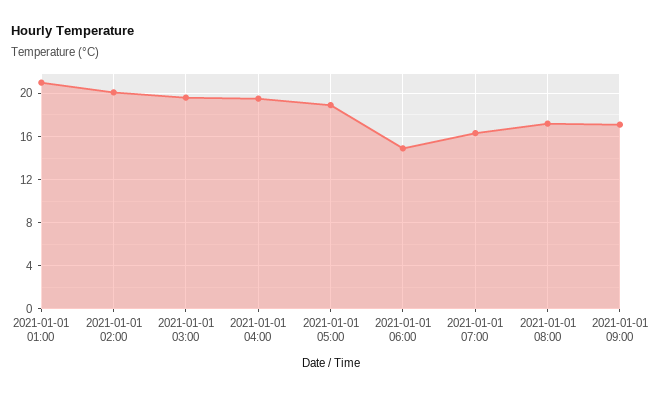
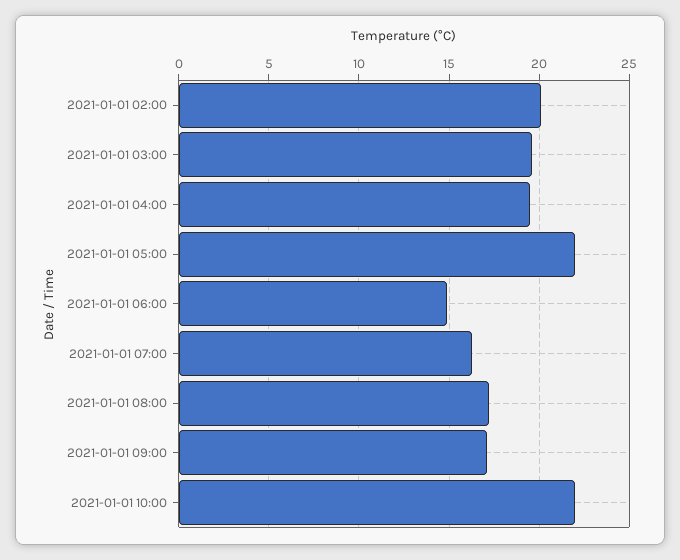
2021-01-01 01:00: 21 -> none
2021-01-01 05:00: 19 -> 22
2021-01-01 10:00: none -> 22

